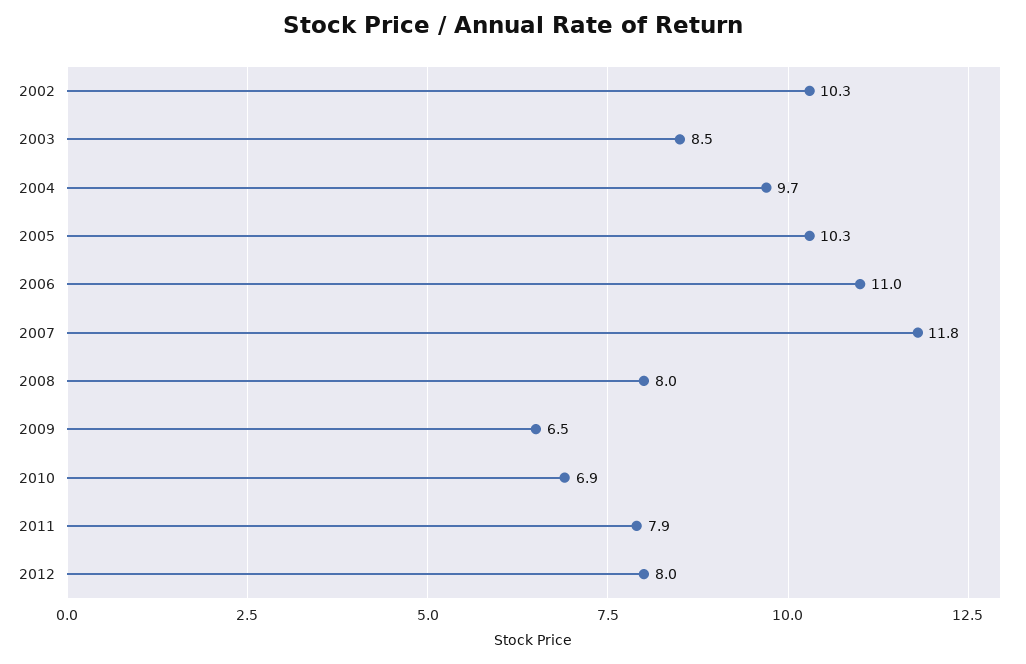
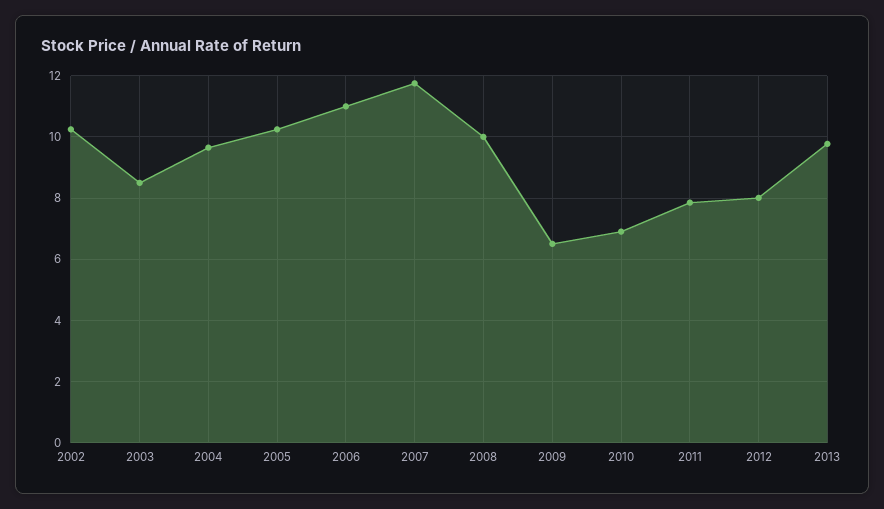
2008: 8 -> 10
2013: none -> 9.8

